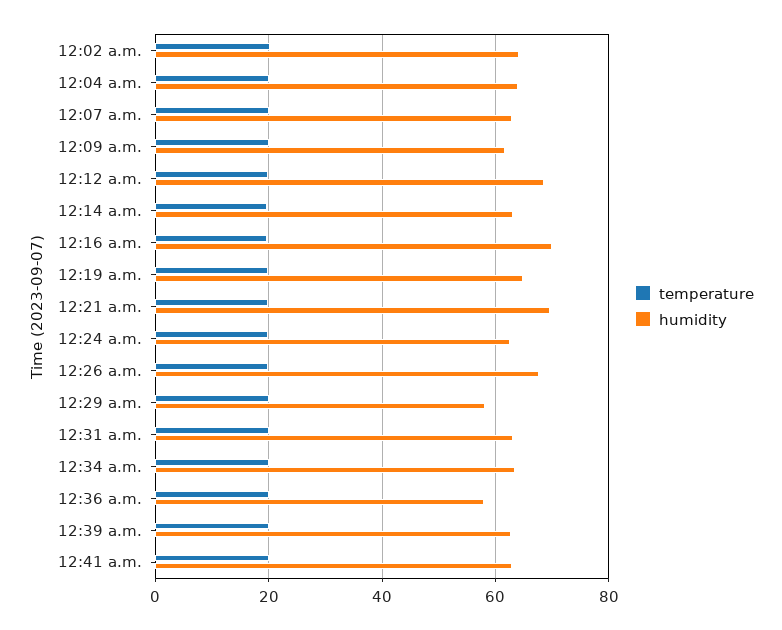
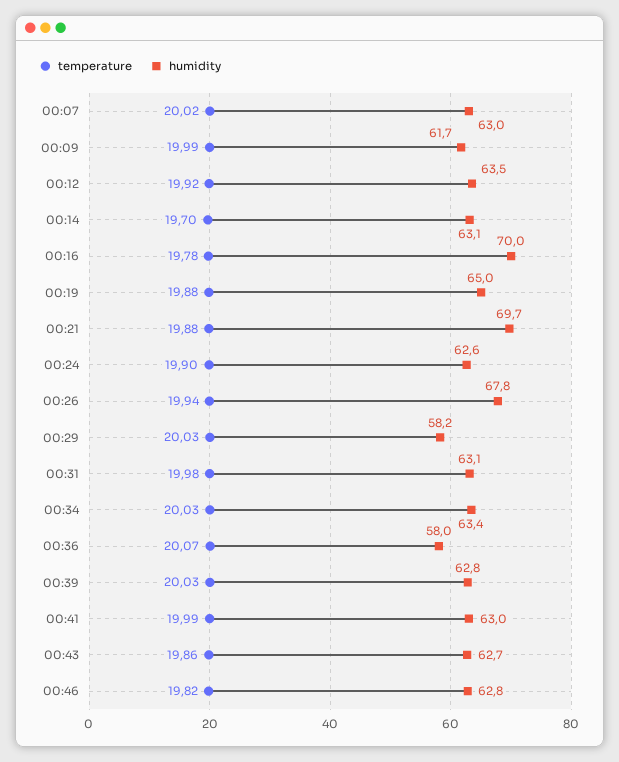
temperature, 12:02 a.m.: 20 -> none
humidity, 12:02 a.m.: 64 -> none
temperature, 12:04 a.m.: 20 -> none
humidity, 12:04 a.m.: 64 -> none
humidity, 12:12 a.m.: 68 -> 63.5
temperature, 00:43: none -> 19.86
humidity, 00:43: none -> 62.7
temperature, 00:46: none -> 19.82
humidity, 00:46: none -> 62.8

